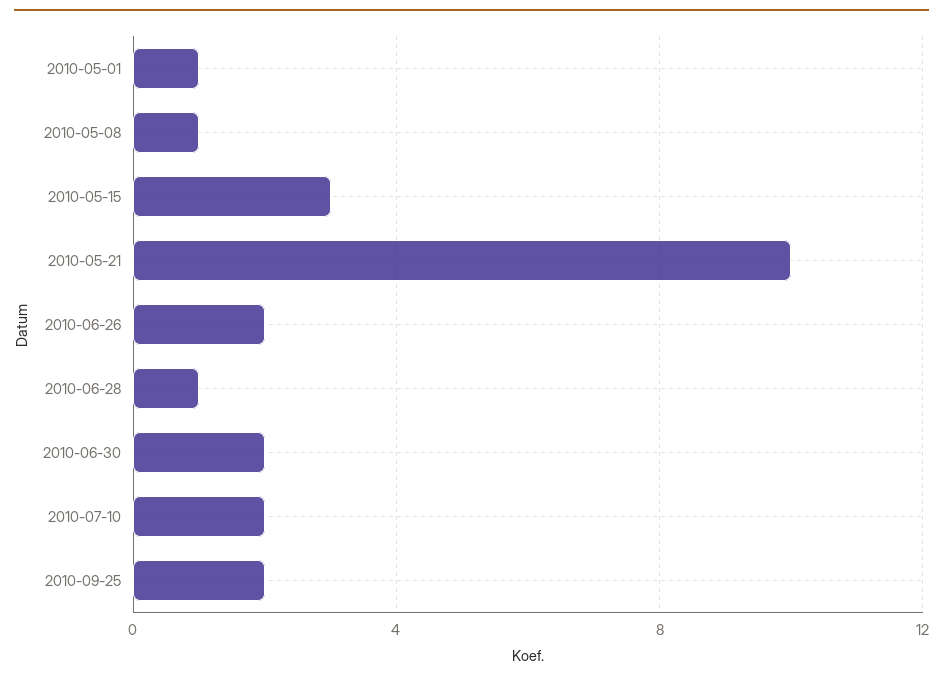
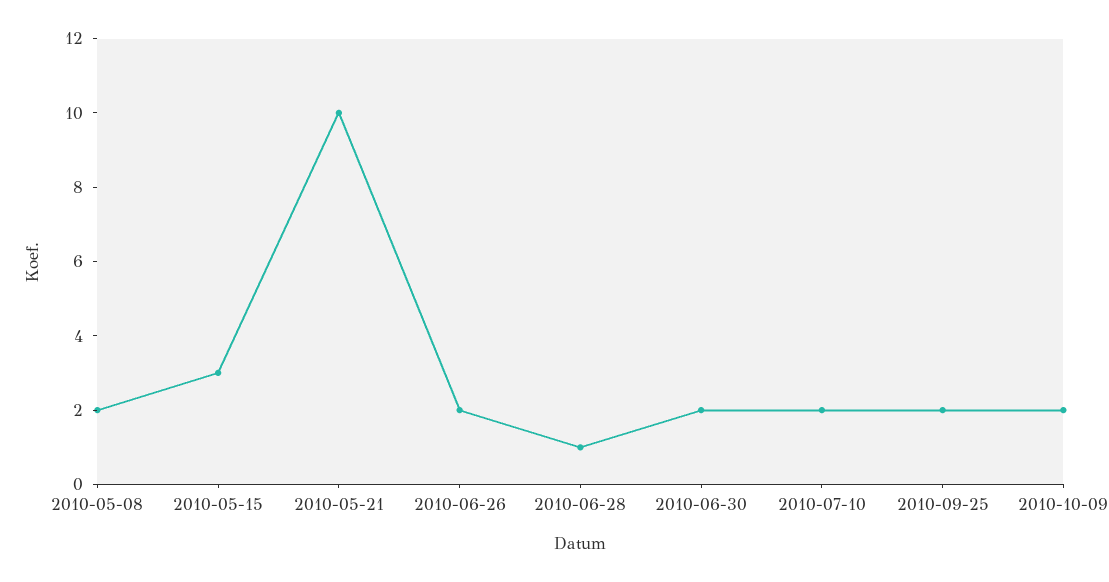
2010-05-01: 1 -> none
2010-05-08: 1 -> 2
2010-10-09: none -> 2

